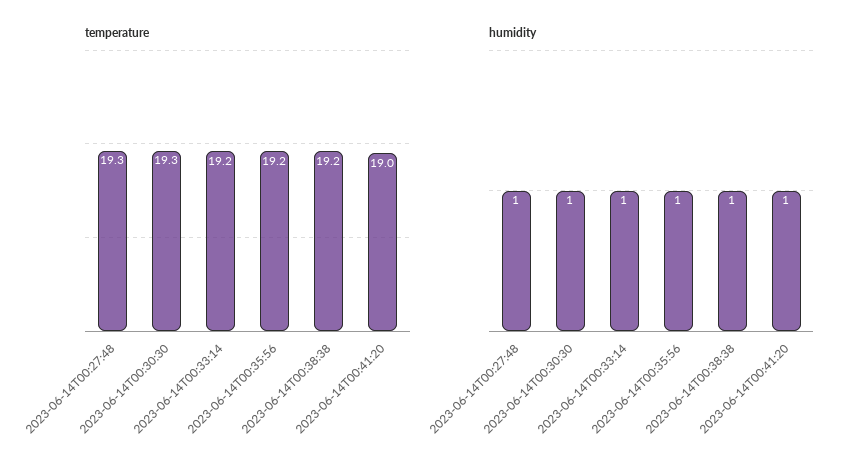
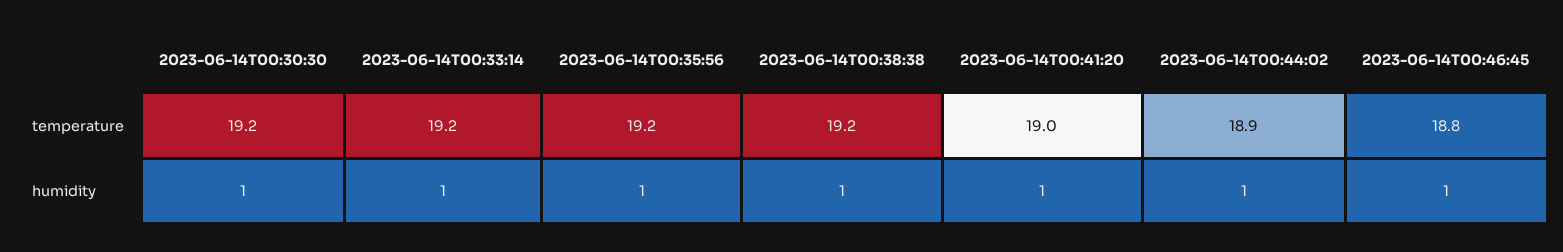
temperature, 2023-06-14T00:27:48: 19.3 -> none
temperature, 2023-06-14T00:30:30: 19.3 -> 19.2
humidity, 2023-06-14T00:27:48: 1 -> none
temperature, 2023-06-14T00:44:02: none -> 18.9
temperature, 2023-06-14T00:46:45: none -> 18.8
humidity, 2023-06-14T00:44:02: none -> 1
humidity, 2023-06-14T00:46:45: none -> 1

